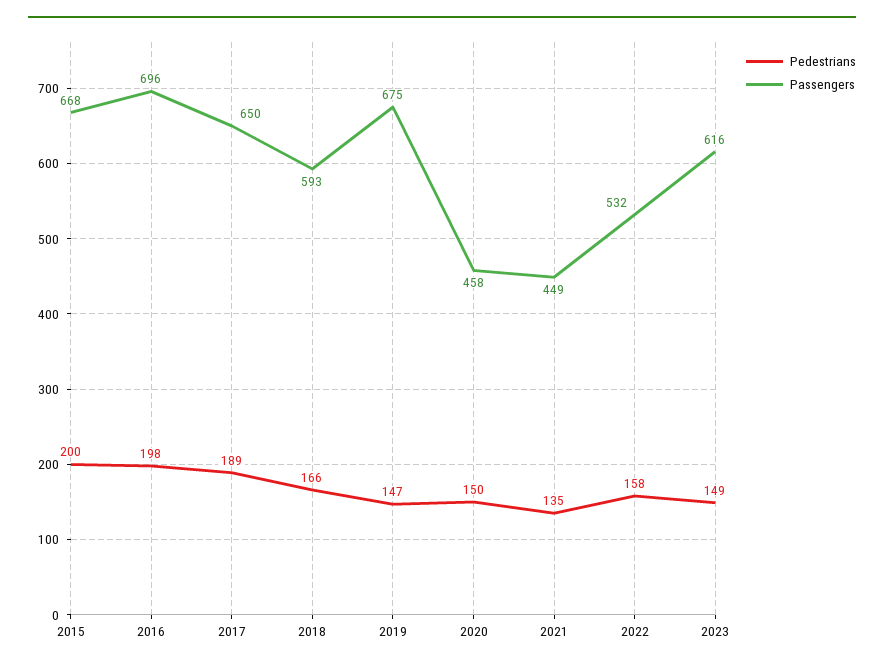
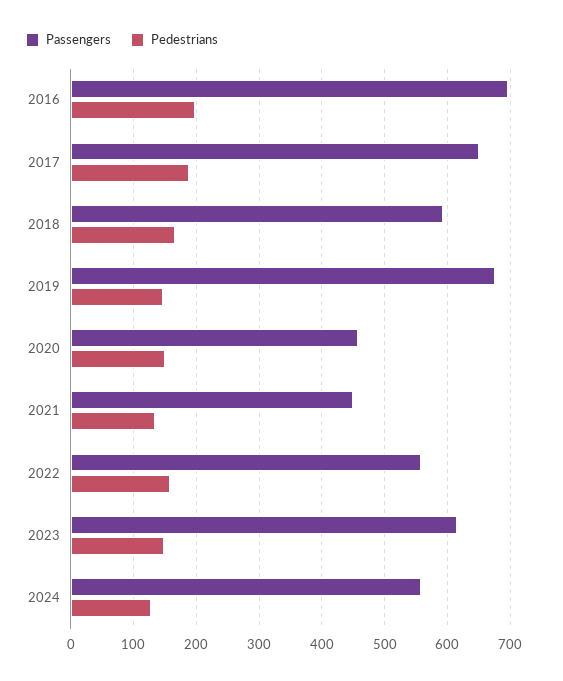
Pedestrians, 2015: 200 -> none
Passengers, 2015: 668 -> none
Passengers, 2022: 532 -> 560
Passengers, 2024: none -> 560
Pedestrians, 2024: none -> 130

